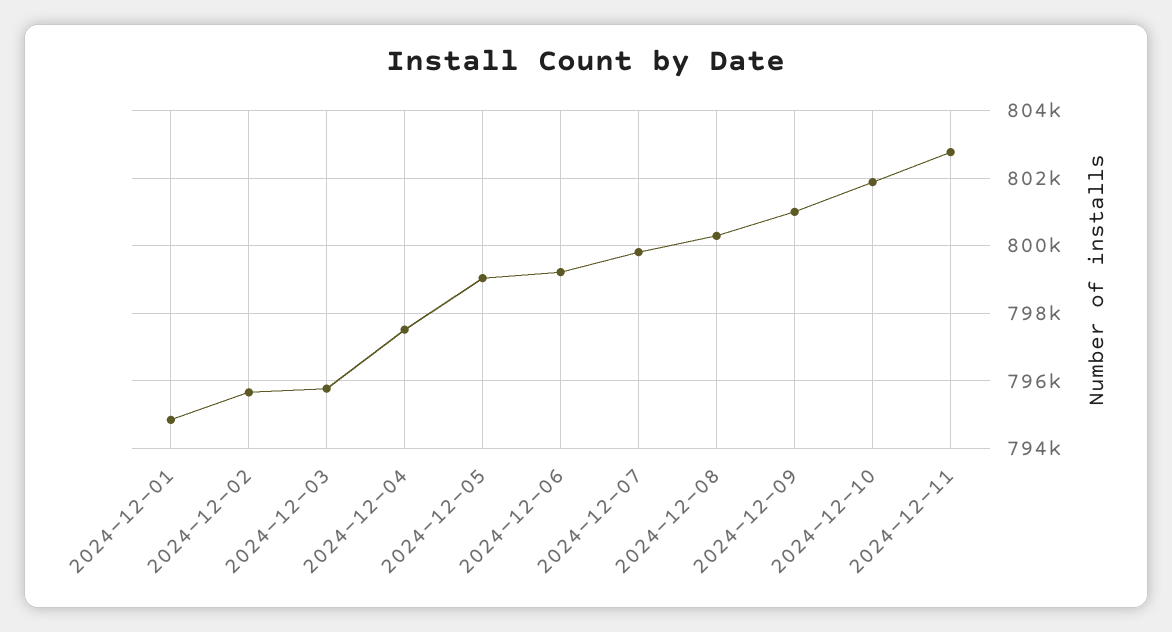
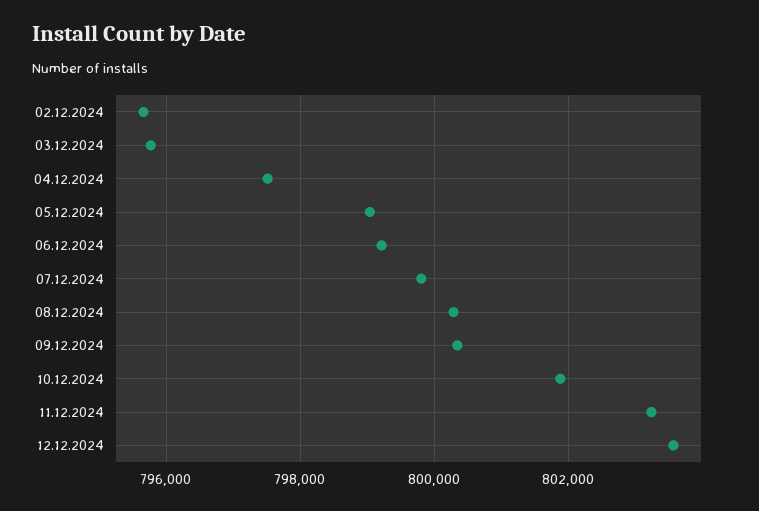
2024-12-01: 794800 -> none
2024-12-09: 801000 -> 800400
2024-12-11: 802800 -> 803200
12.12.2024: none -> 803600

